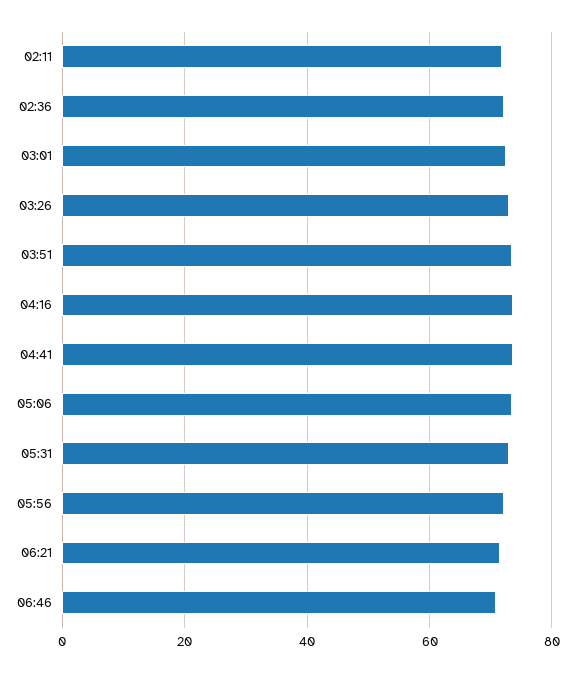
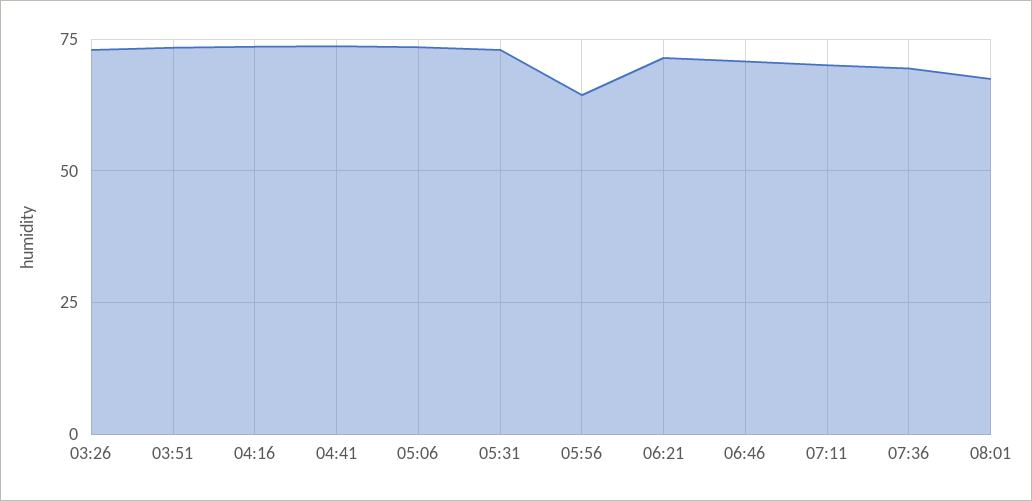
02:11: 72 -> none
02:36: 72 -> none
03:01: 72 -> none
05:56: 72 -> 65
07:11: none -> 70
07:36: none -> 70
08:01: none -> 67.5

